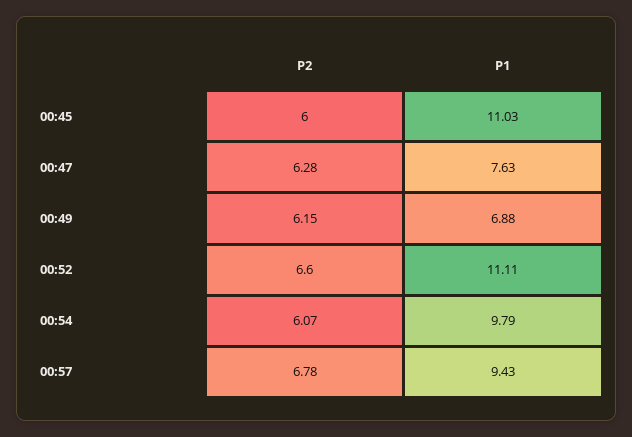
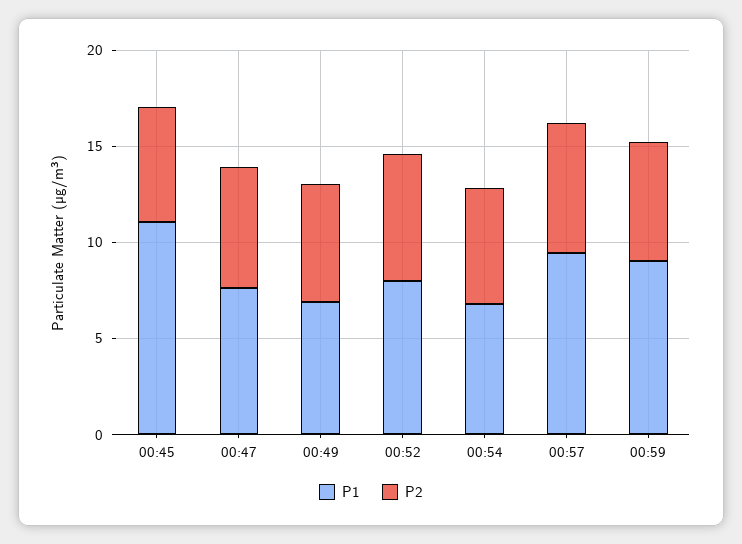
P1, 00:52: 11.11 -> 8
P1, 00:54: 9.79 -> 7
P1, 00:59: none -> 9
P2, 00:59: none -> 6

